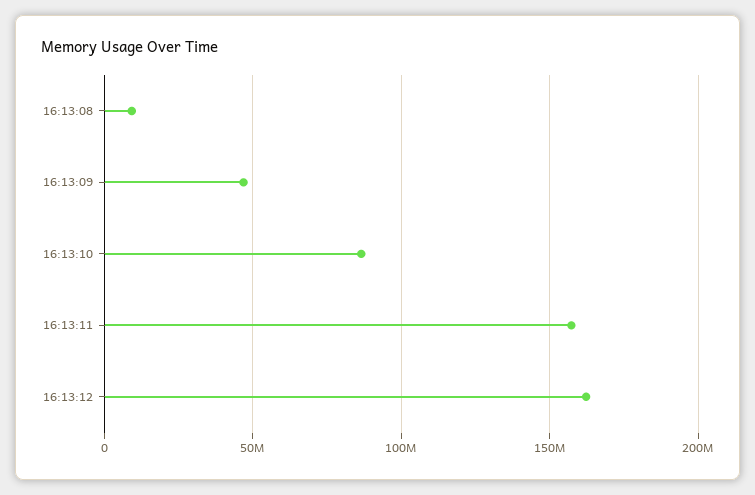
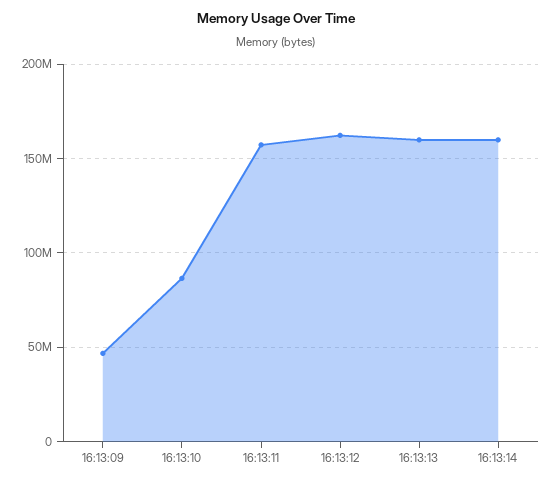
16:13:08: 10000000 -> none
16:13:13: none -> 160000000
16:13:14: none -> 160000000

